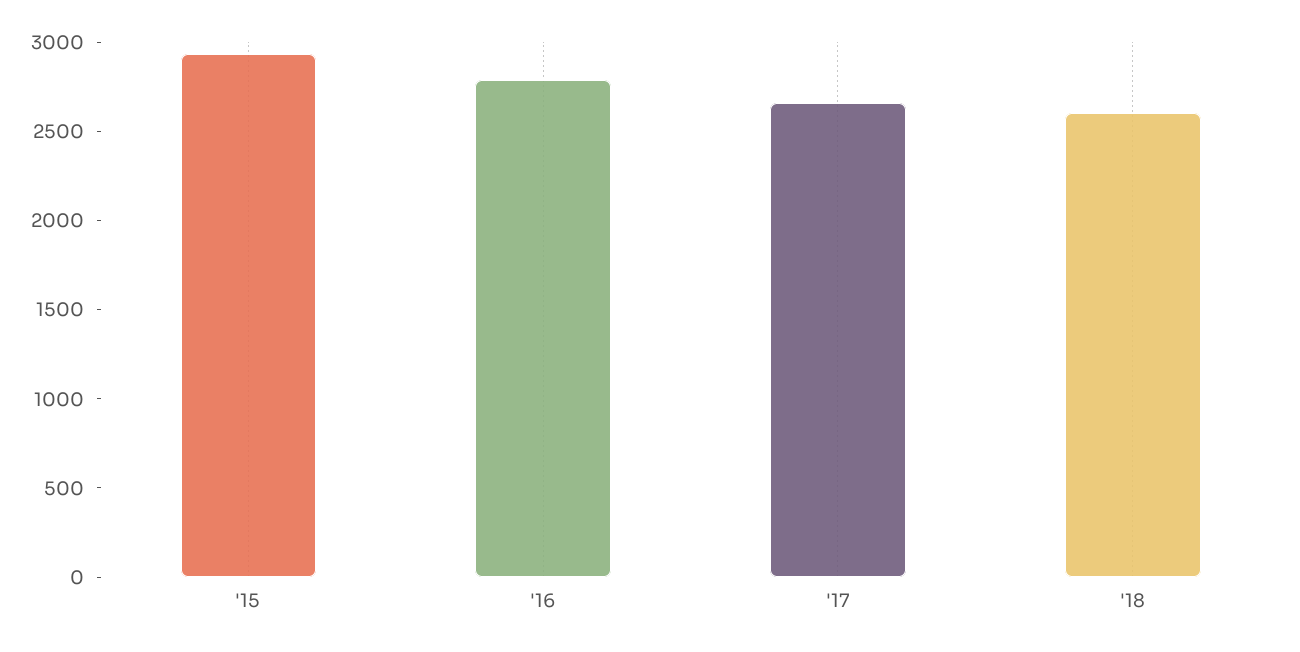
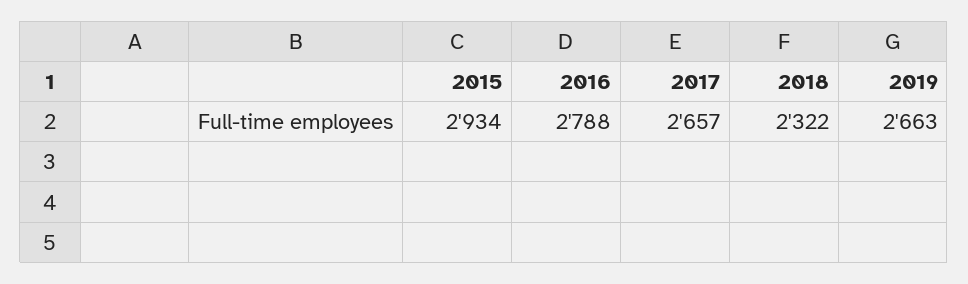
'18: 2600 -> 2322
2019: none -> 2663

